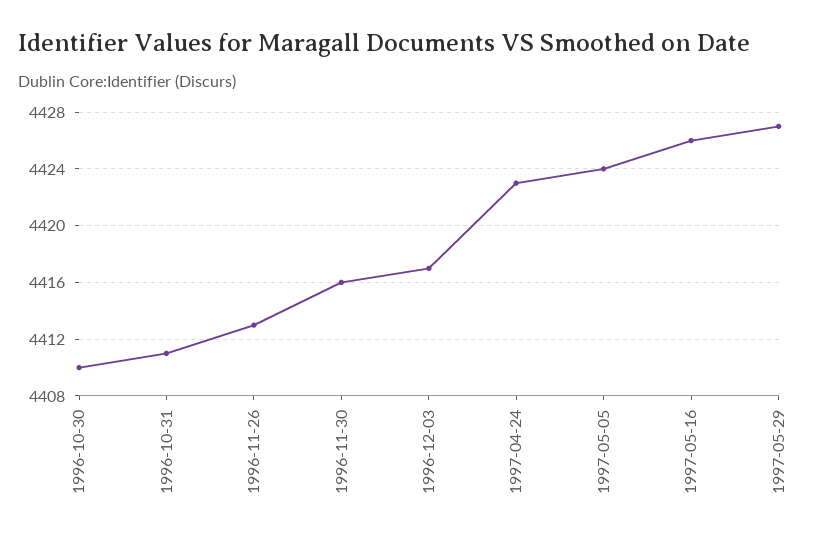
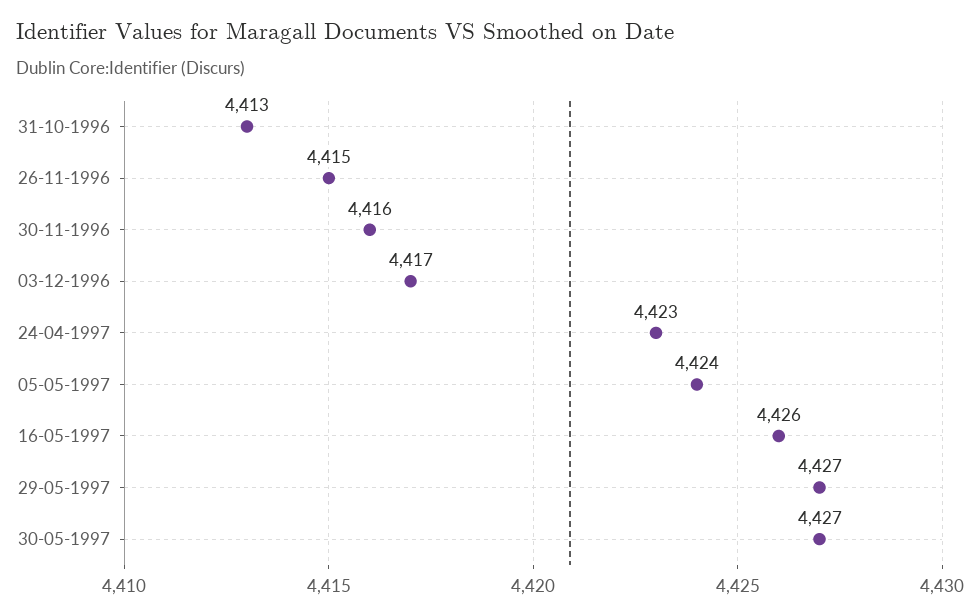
1996-10-30: 4410 -> none
1996-10-31: 4411 -> 4413
1996-11-26: 4413 -> 4415
30-05-1997: none -> 4427

